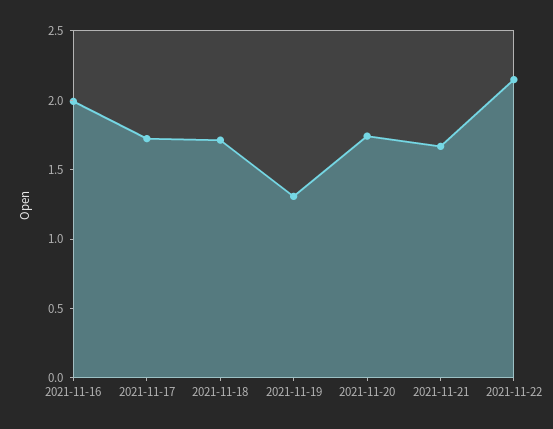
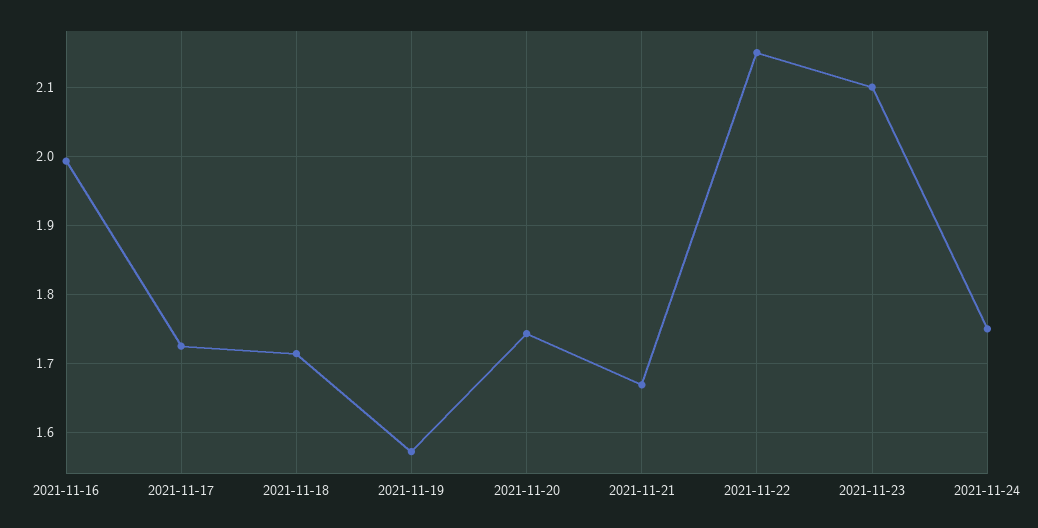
2021-11-19: 1.3 -> 1.57
2021-11-23: none -> 2.1
2021-11-24: none -> 1.75

